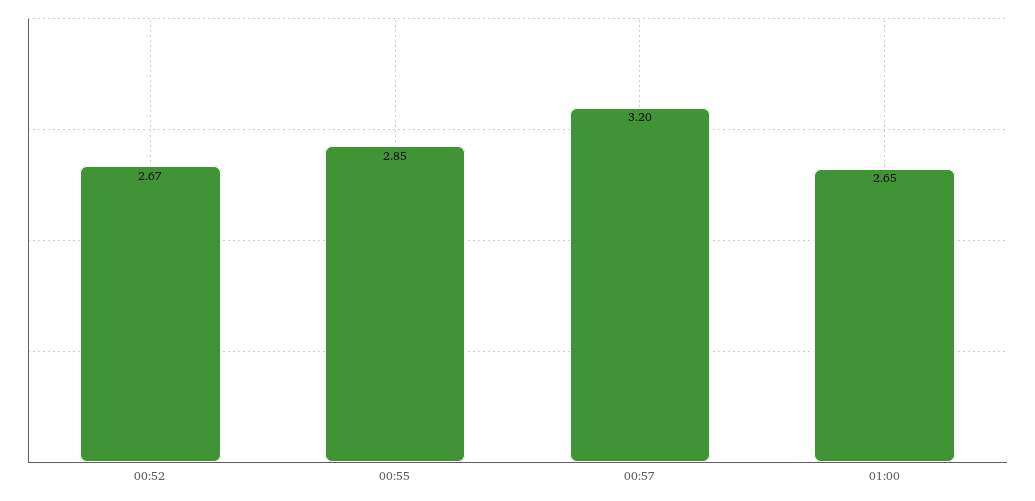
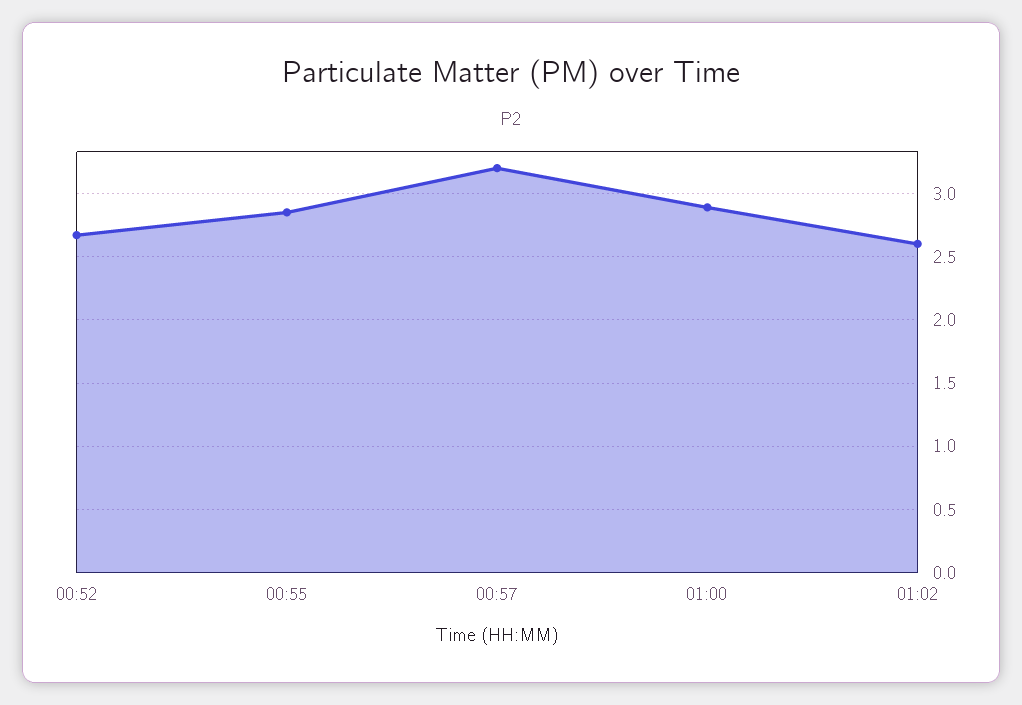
01:00: 2.65 -> 2.9
01:02: none -> 2.6

